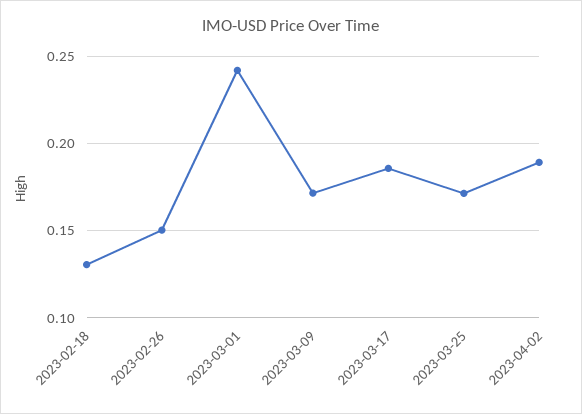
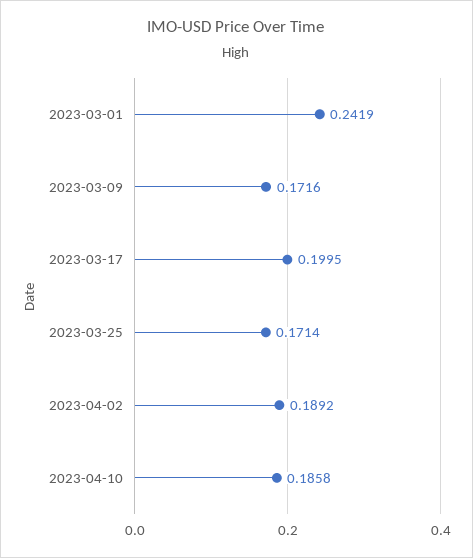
2023-02-18: 0.13 -> none
2023-02-26: 0.15 -> none
2023-03-17: 0.185 -> 0.1995
2023-04-10: none -> 0.1858

